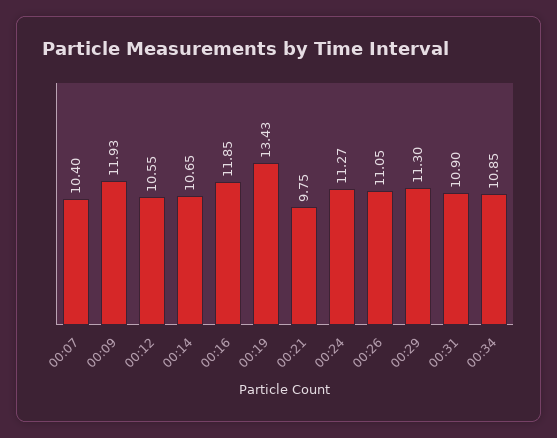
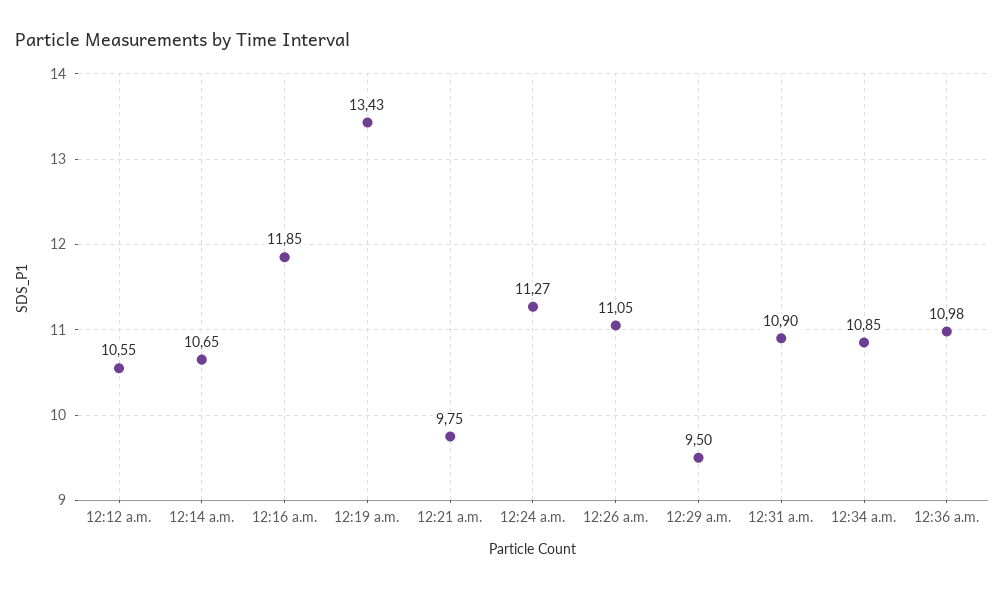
00:07: 10.4 -> none
00:09: 11.93 -> none
00:29: 11.3 -> 9.5
12:36 a.m.: none -> 10.98

